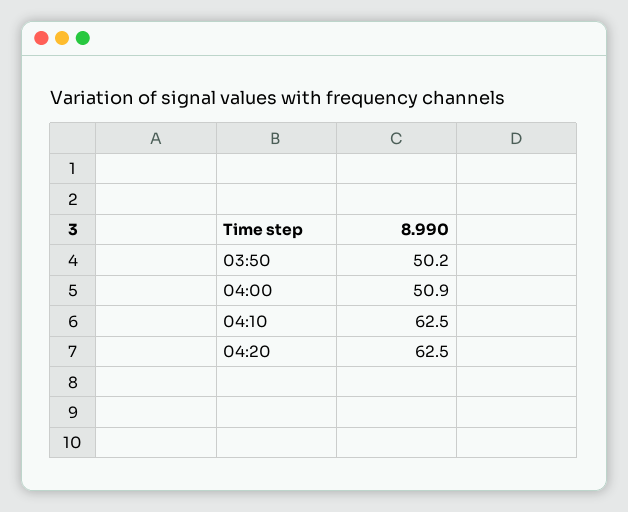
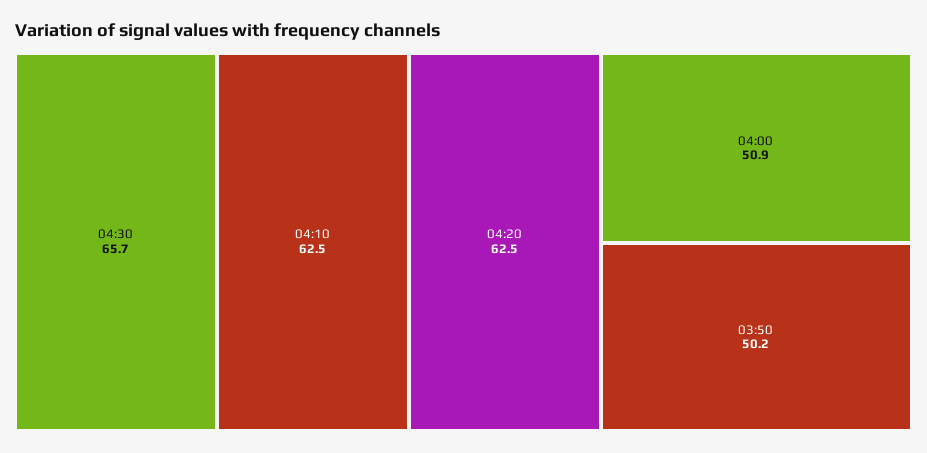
04:30: none -> 65.7

